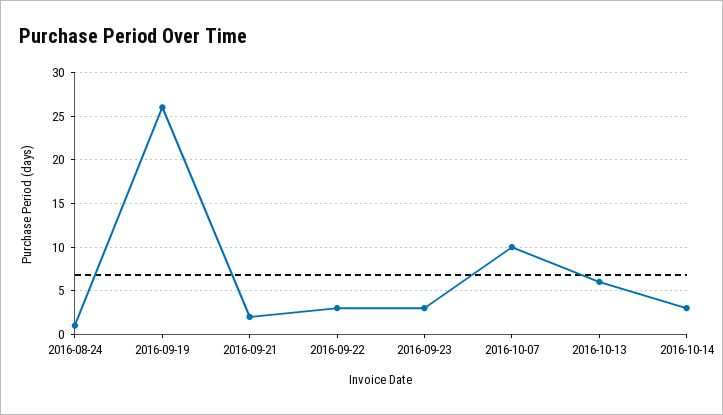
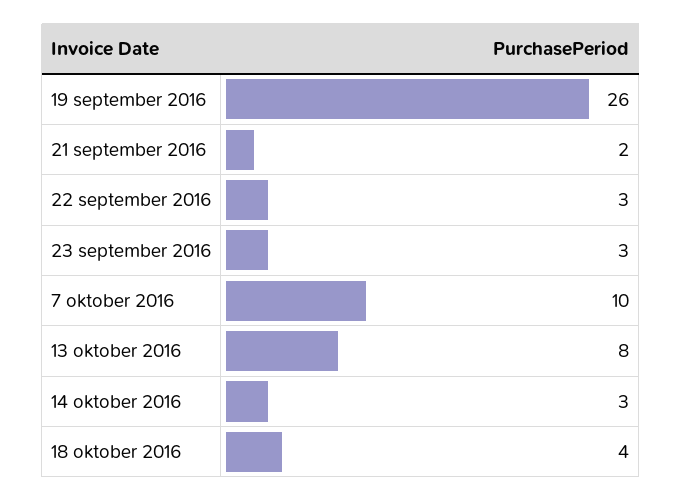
2016-08-24: 1 -> none
2016-10-13: 6 -> 8
18 oktober 2016: none -> 4

